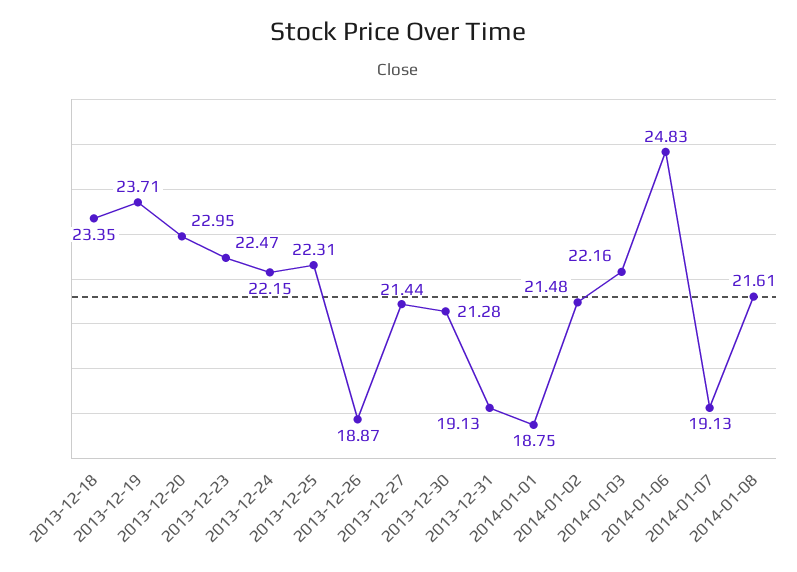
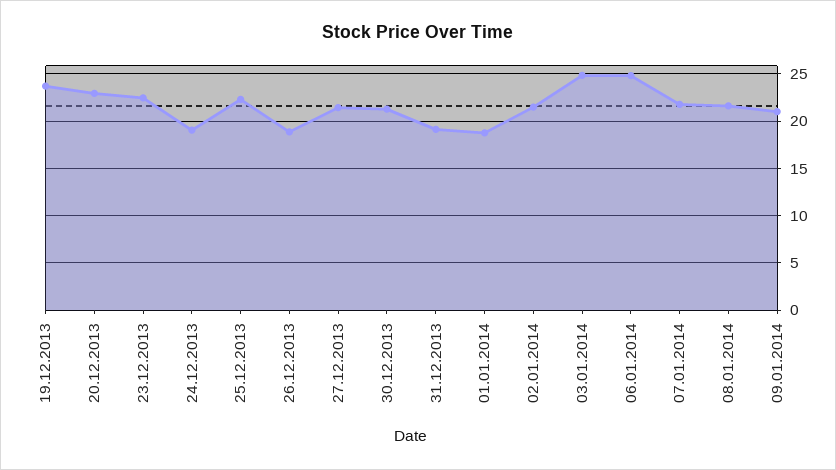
2013-12-18: 23.35 -> none
2013-12-24: 22.15 -> 19
2014-01-03: 22.16 -> 25
2014-01-07: 19.13 -> 22
09.01.2014: none -> 21

